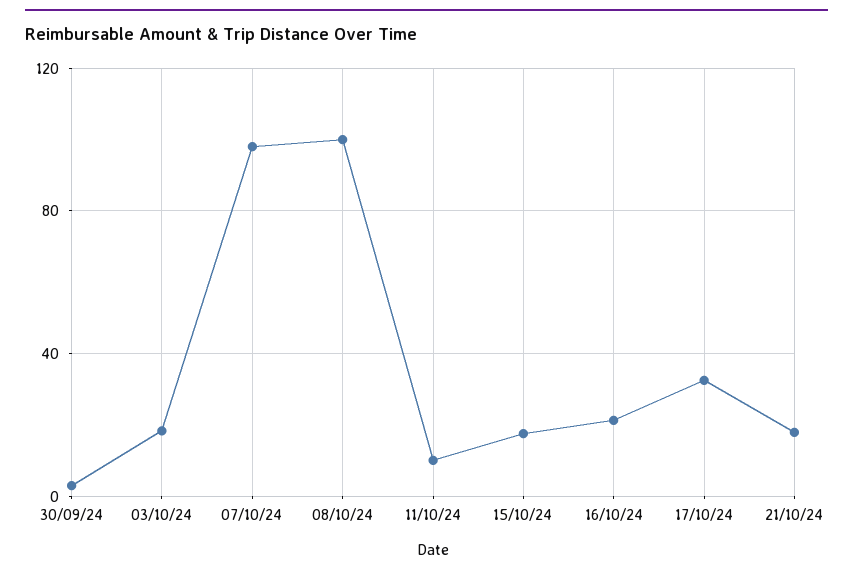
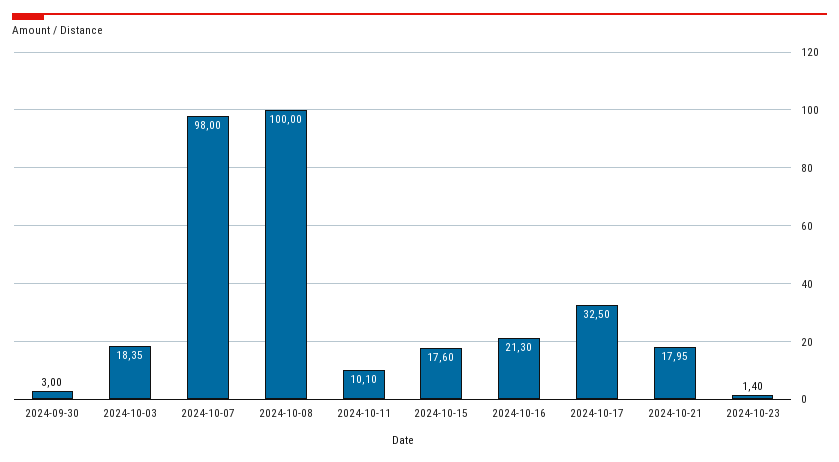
2024-10-23: none -> 1.4

